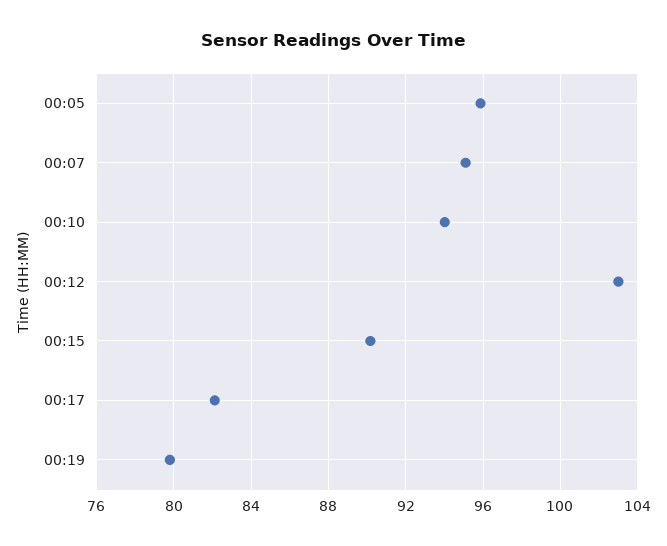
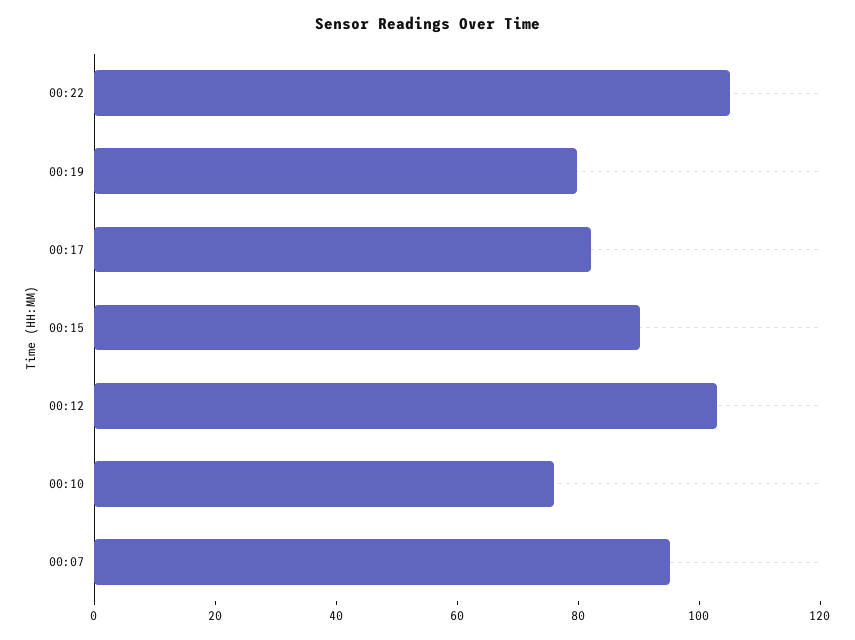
00:05: 96 -> none
00:10: 94 -> 75
00:22: none -> 105

